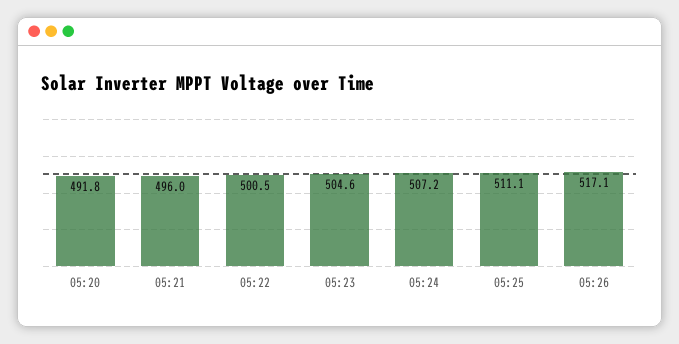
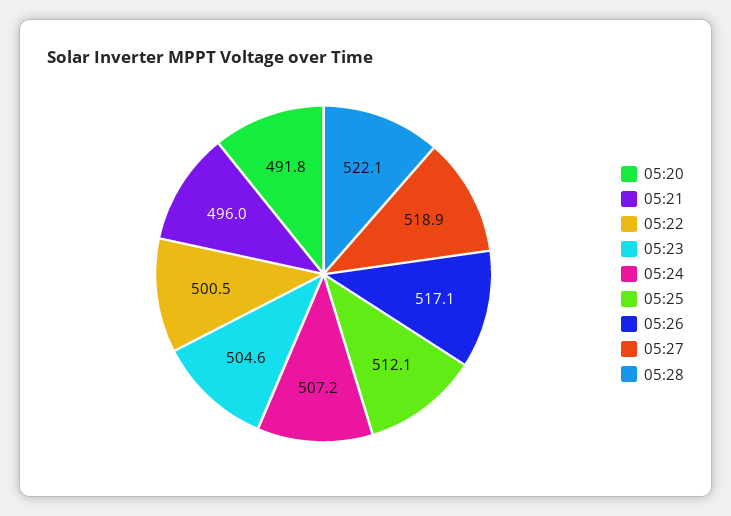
05:25: 511.1 -> 512.1
05:27: none -> 518.9
05:28: none -> 522.1

